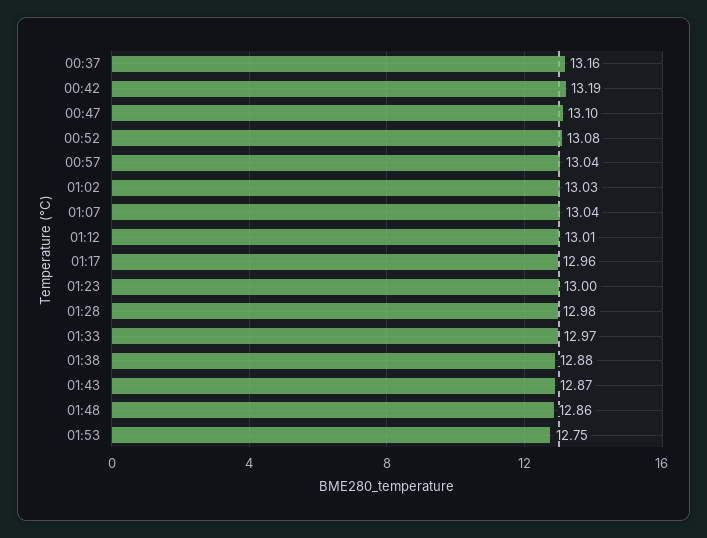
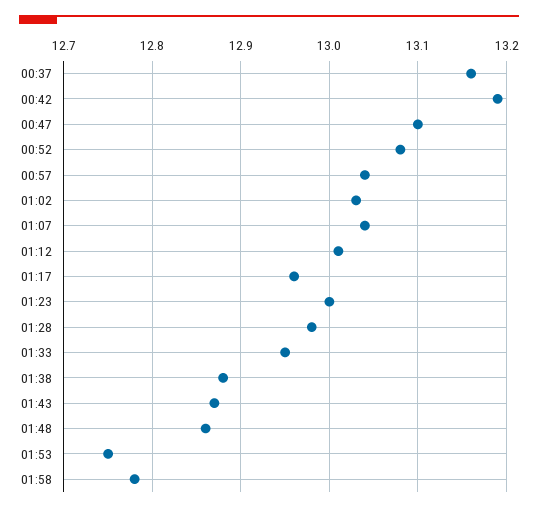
01:33: 12.97 -> 12.95
01:58: none -> 12.78

